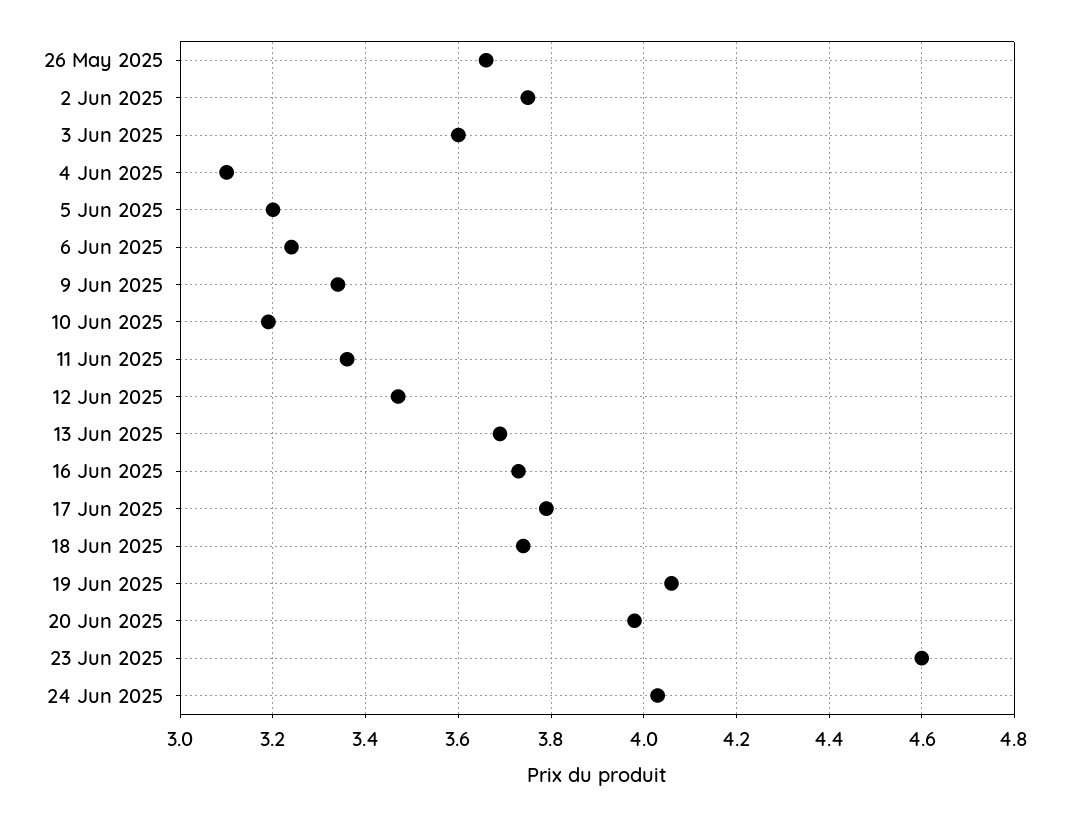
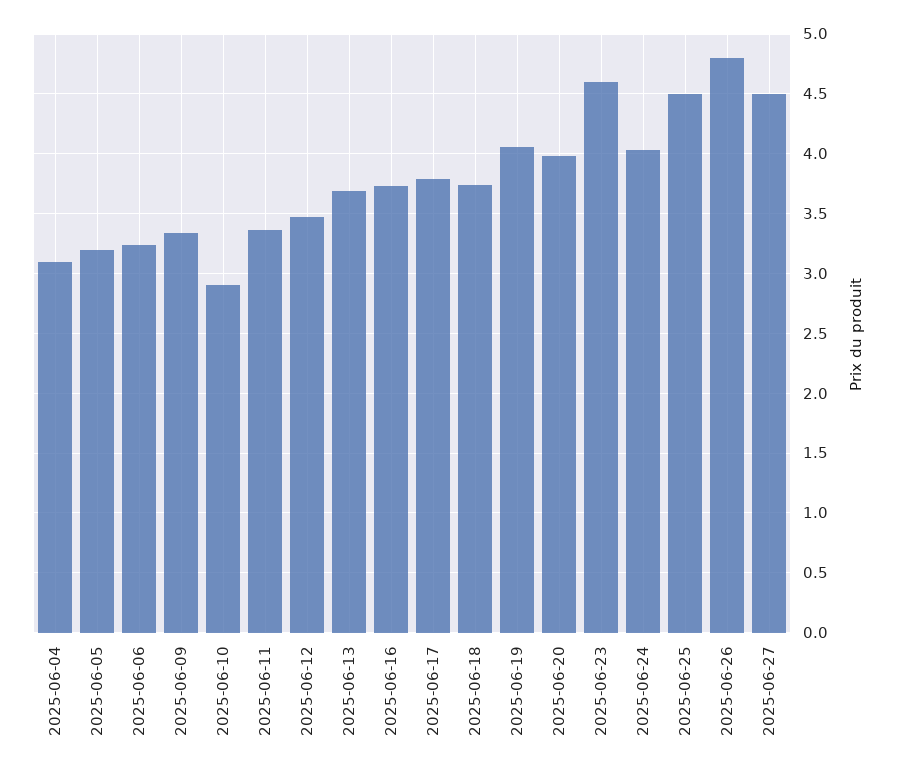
26 May 2025: 3.65 -> none
2 Jun 2025: 3.75 -> none
3 Jun 2025: 3.6 -> none
10 Jun 2025: 3.2 -> 2.9
2025-06-25: none -> 4.5
2025-06-26: none -> 4.8
2025-06-27: none -> 4.5

